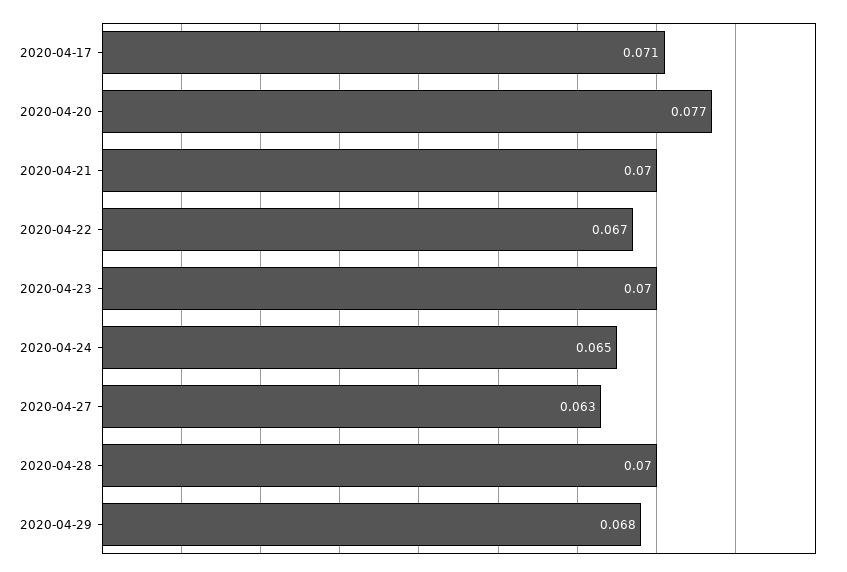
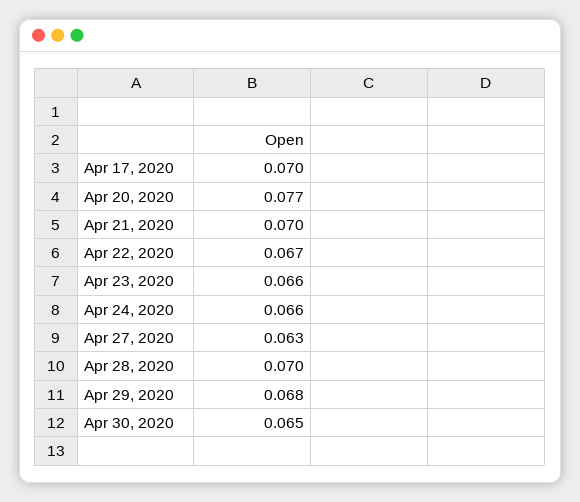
2020-04-17: 0.071 -> 0.07
2020-04-23: 0.07 -> 0.066
2020-04-24: 0.065 -> 0.066
Apr 30, 2020: none -> 0.065

